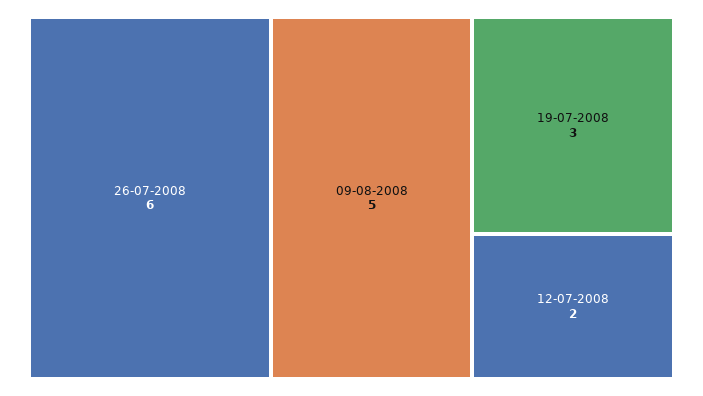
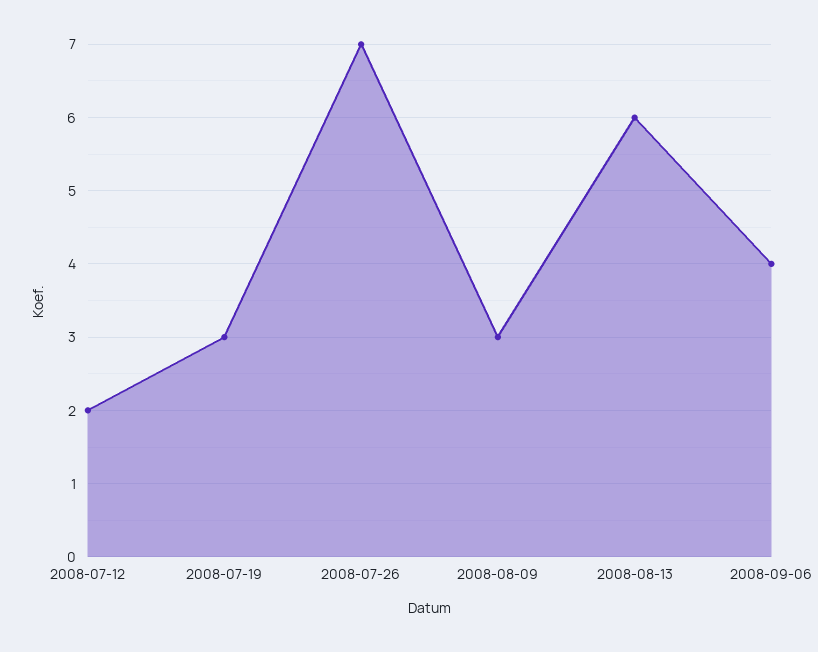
26-07-2008: 6 -> 7
09-08-2008: 5 -> 3
2008-08-13: none -> 6
2008-09-06: none -> 4

